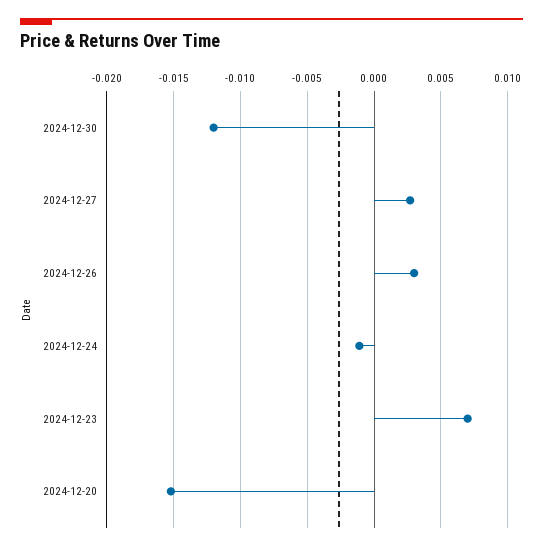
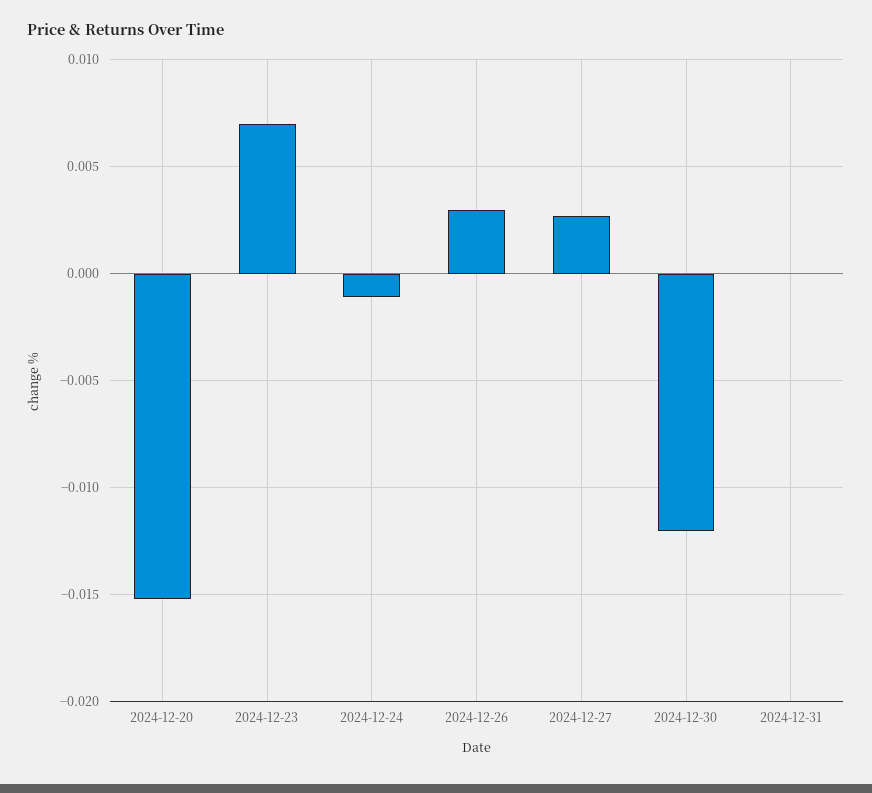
2024-12-31: none -> 0

